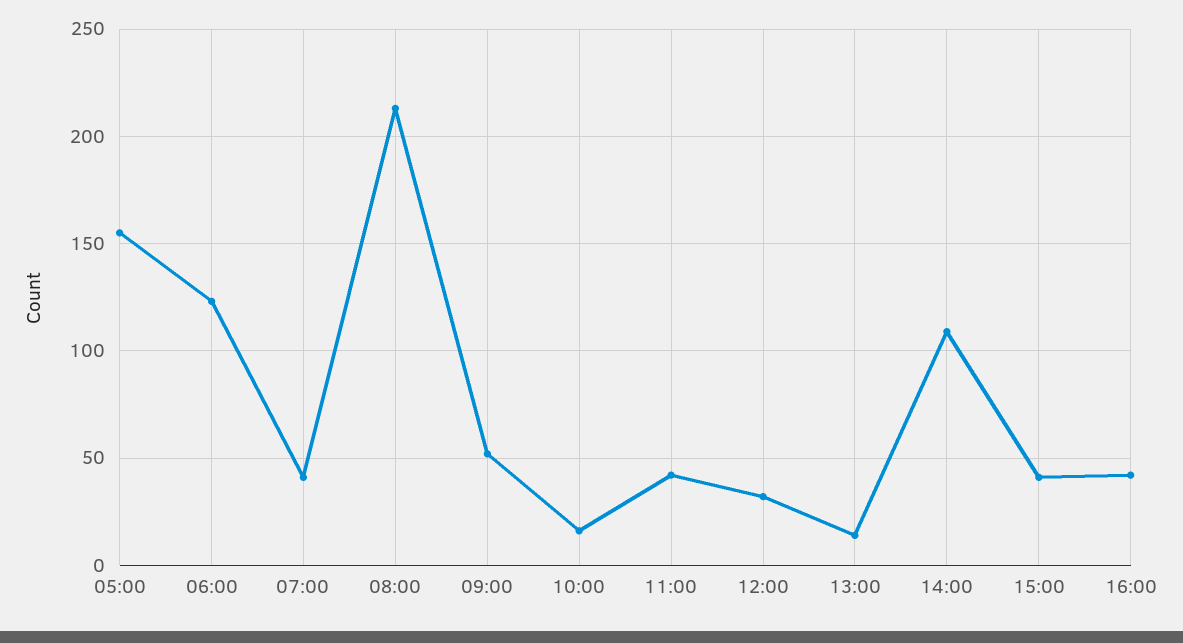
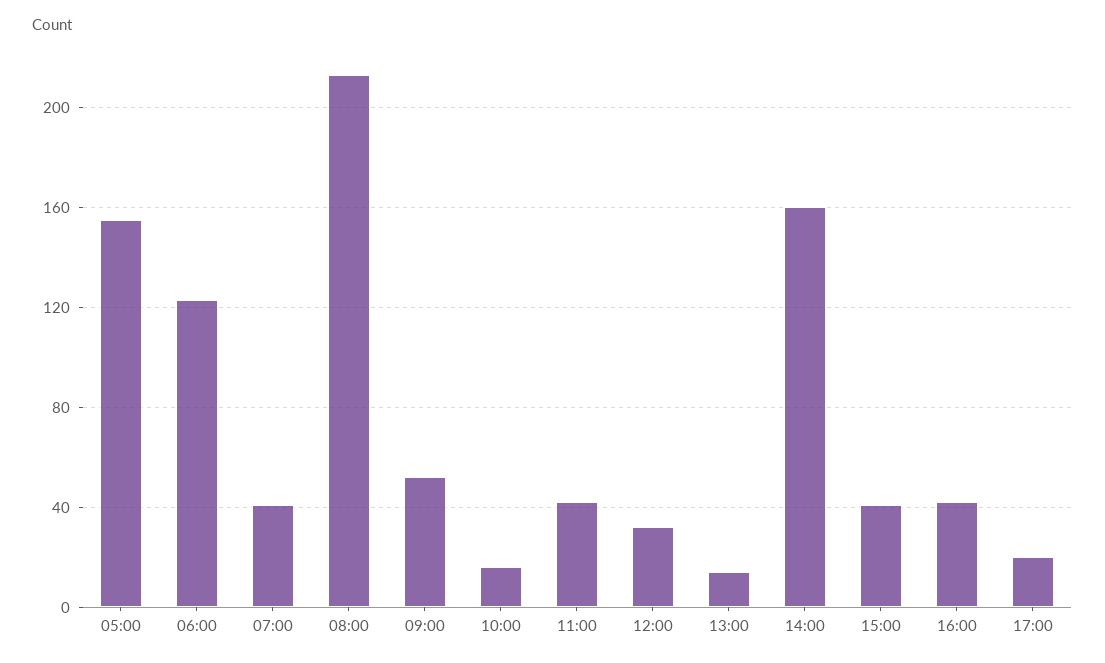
14:00: 110 -> 160
17:00: none -> 20

